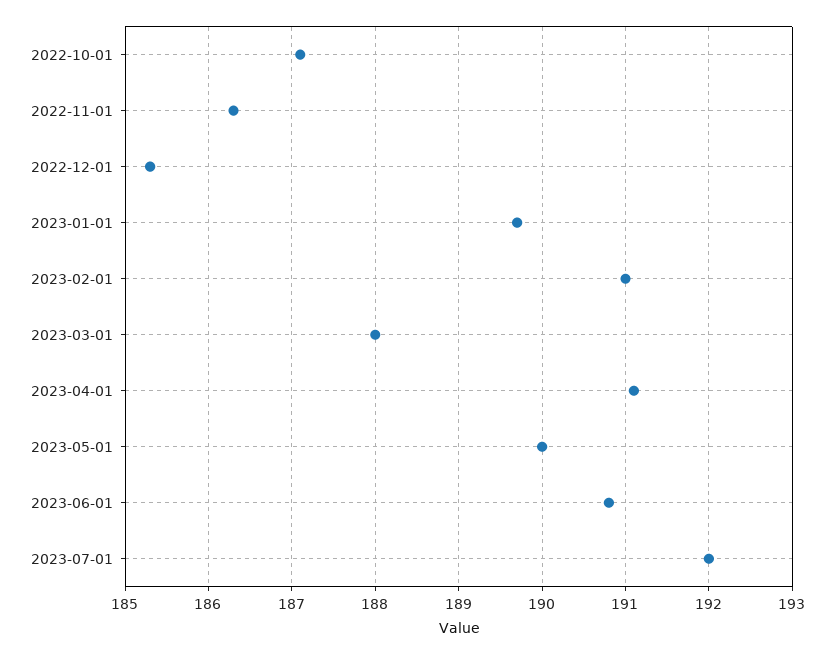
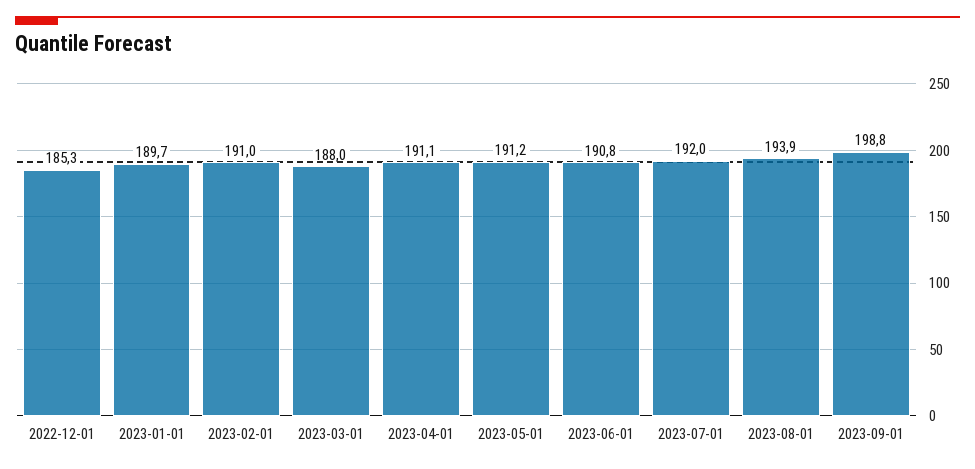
2022-10-01: 187.1 -> none
2022-11-01: 186.3 -> none
2023-05-01: 190 -> 191.2
2023-08-01: none -> 193.9
2023-09-01: none -> 198.8

